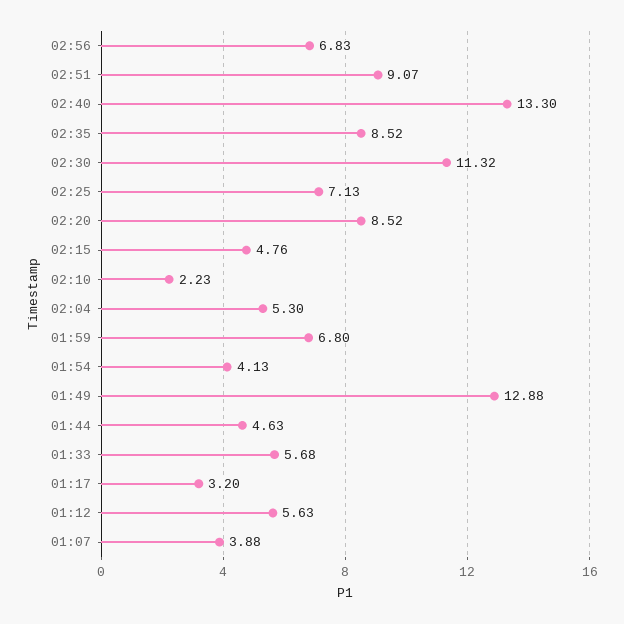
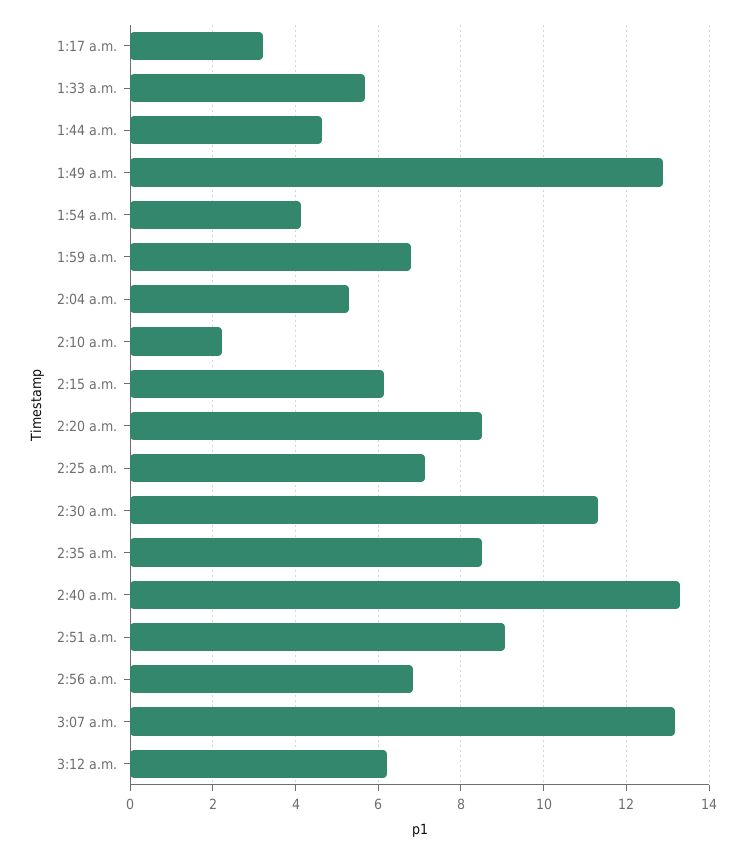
02:15: 4.76 -> 6.2
01:12: 5.63 -> none
01:07: 3.88 -> none
3:07 a.m.: none -> 13.2
3:12 a.m.: none -> 6.2

